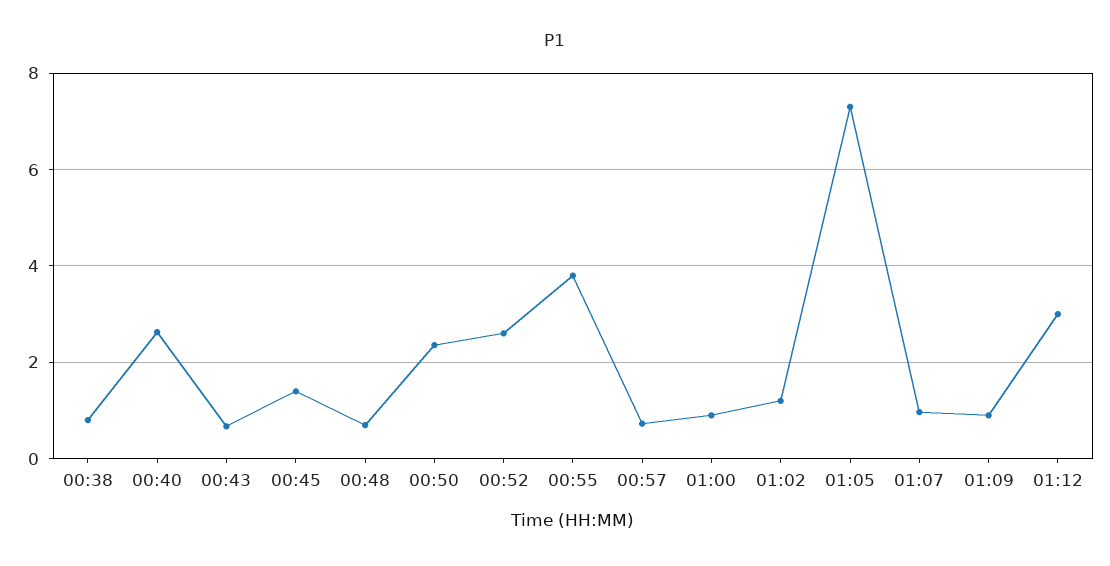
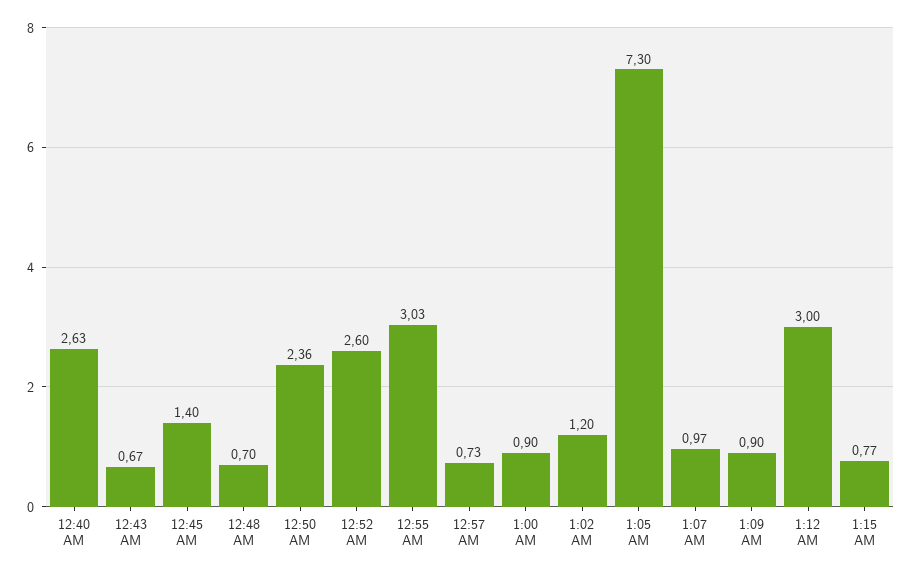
00:38: 0.8 -> none
00:55: 3.8 -> 3.03
1:15 AM: none -> 0.77

